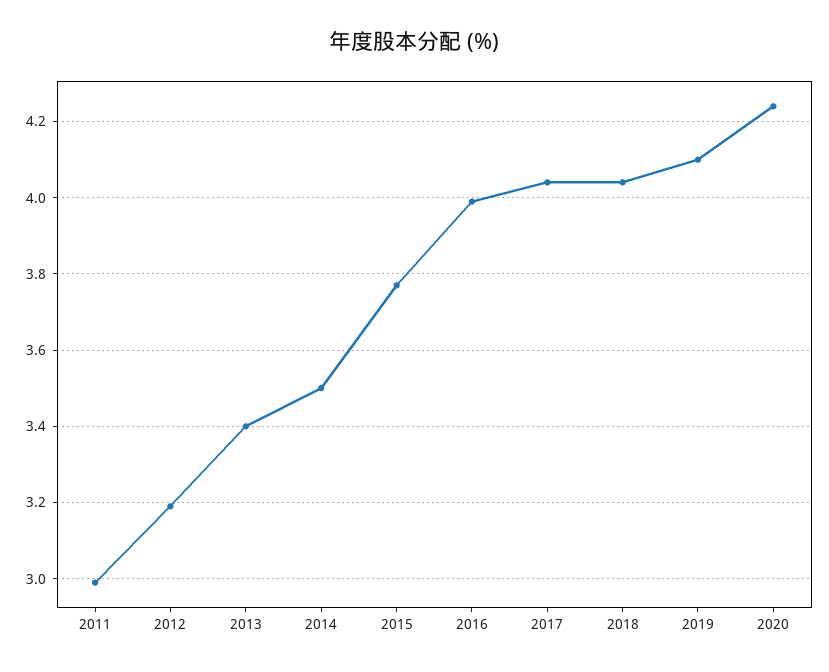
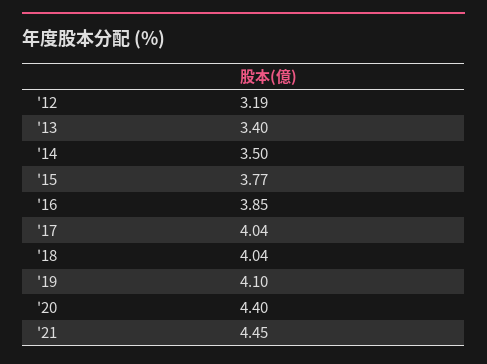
2011: 3 -> none
2016: 4 -> 3.85
2020: 4.25 -> 4.4
'21: none -> 4.45

